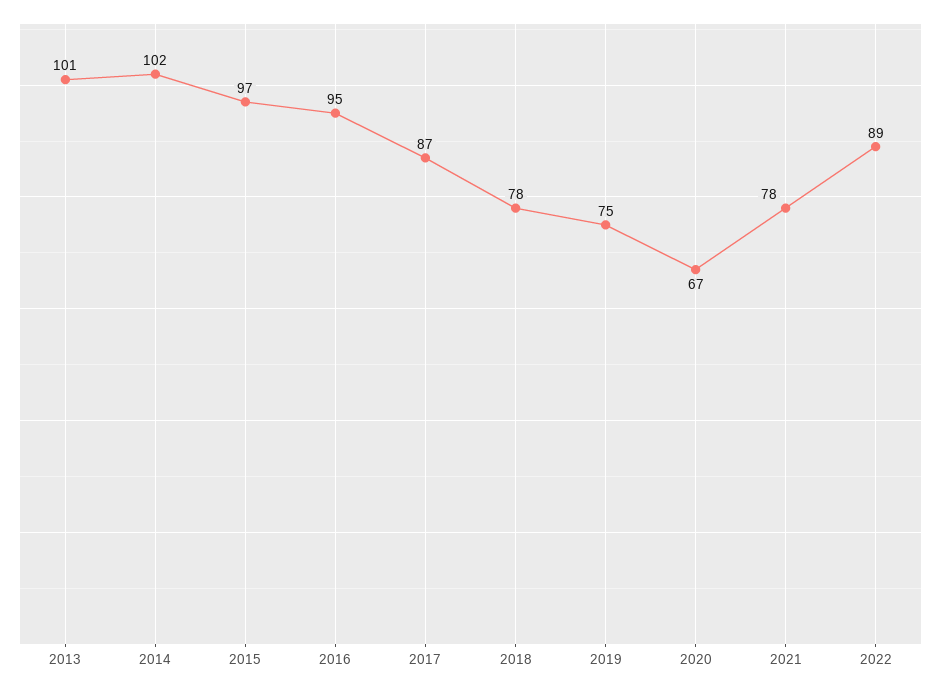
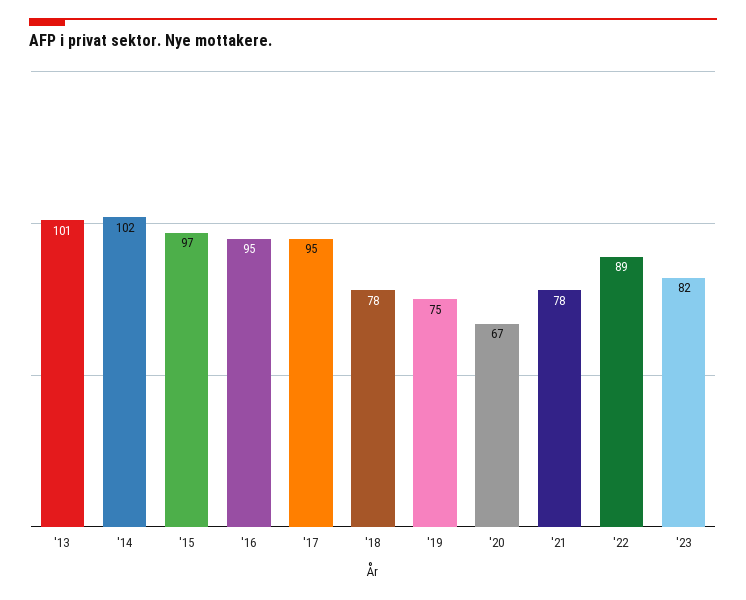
2017: 87 -> 95
'23: none -> 82

